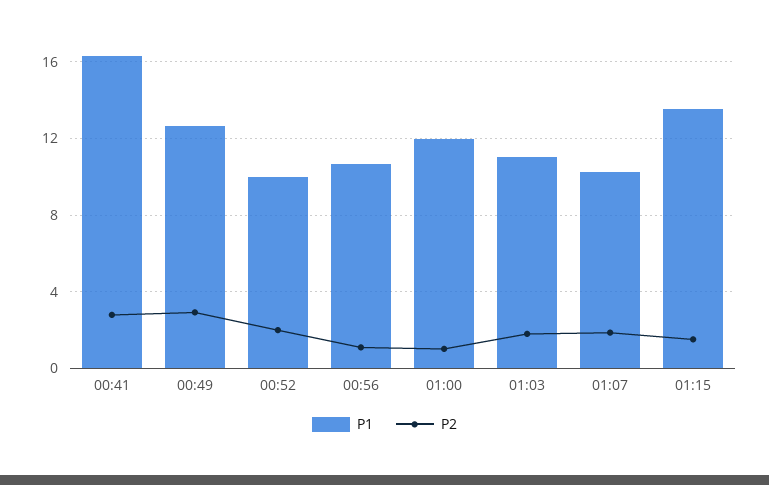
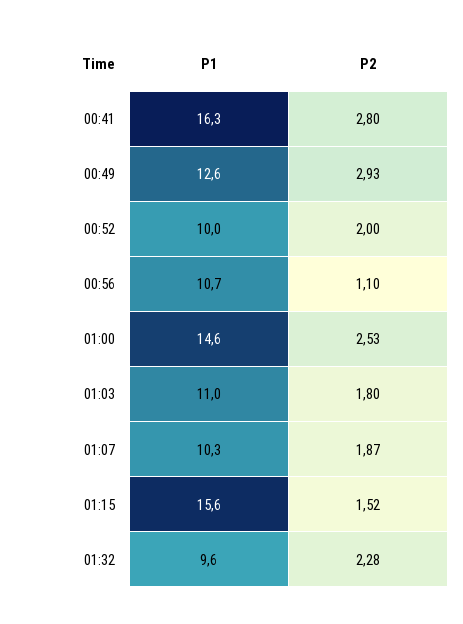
P1, 01:00: 12 -> 14.6
P2, 01:00: 1 -> 2.53
P1, 01:15: 13.5 -> 15.6
P1, 01:32: none -> 9.6
P2, 01:32: none -> 2.28

